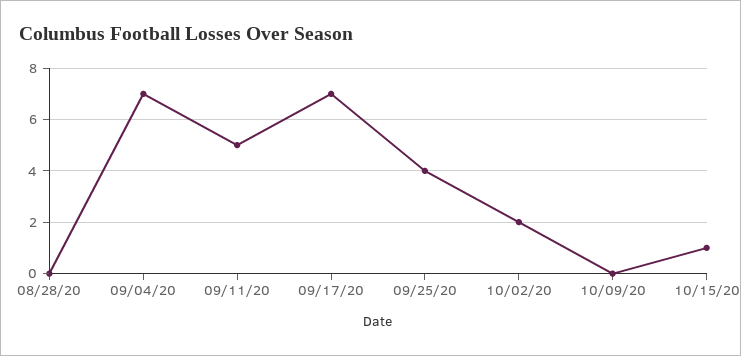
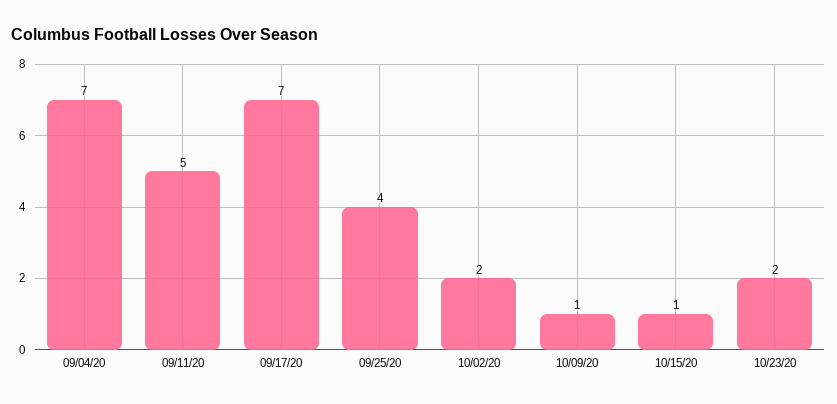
08/28/20: 0 -> none
10/09/20: 0 -> 1
10/23/20: none -> 2

